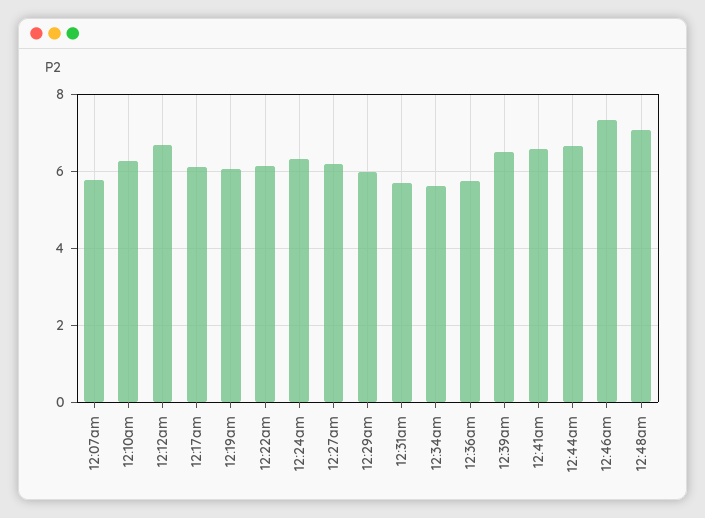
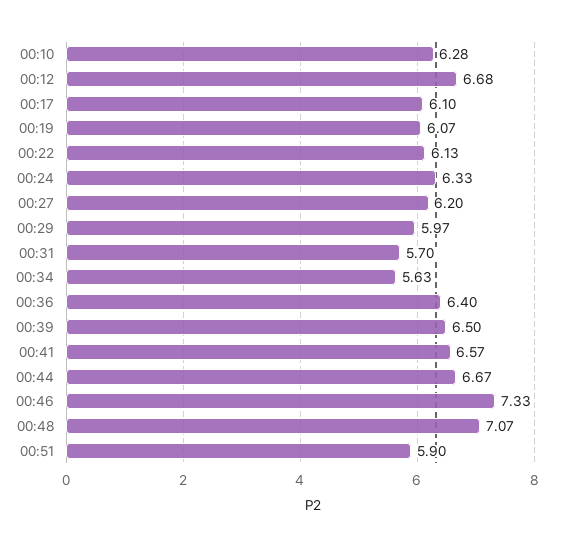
12:07am: 5.8 -> none
12:36am: 5.8 -> 6.4
00:51: none -> 5.9

